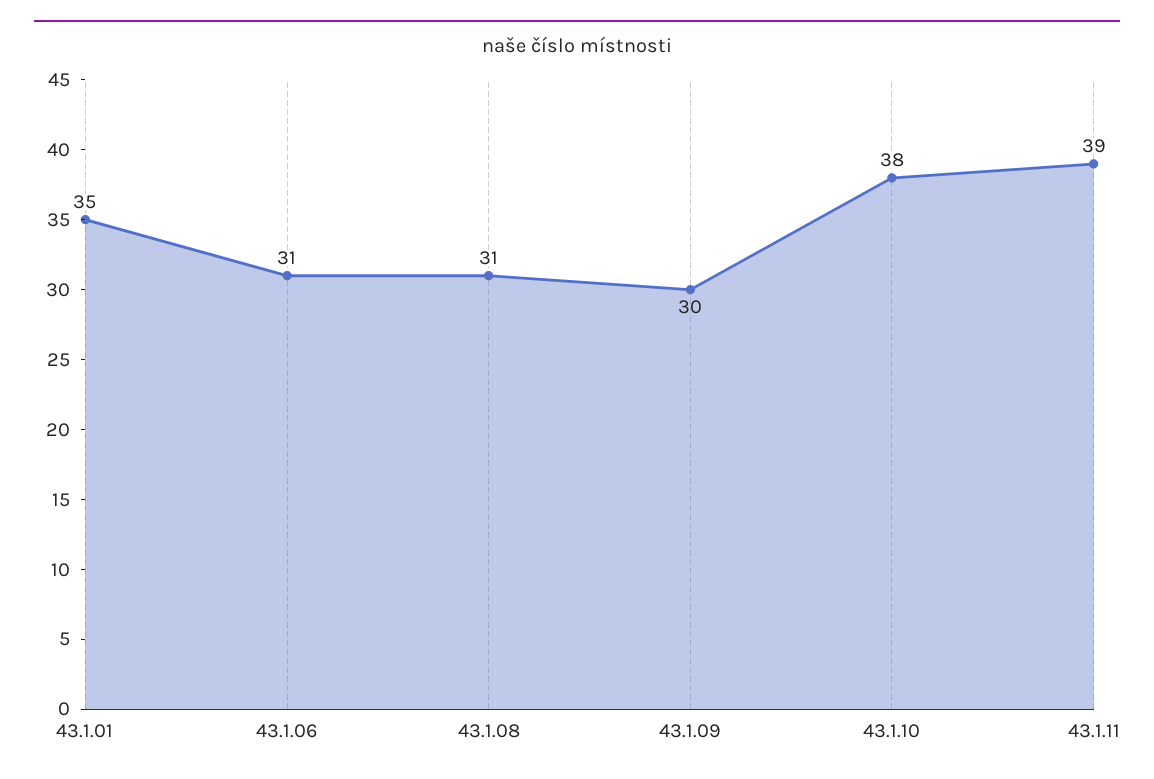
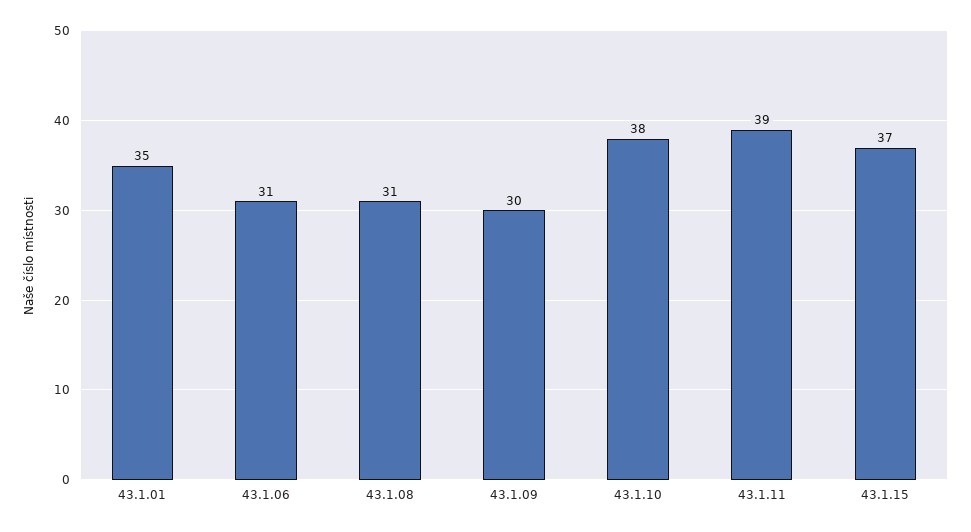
43.1.15: none -> 37

